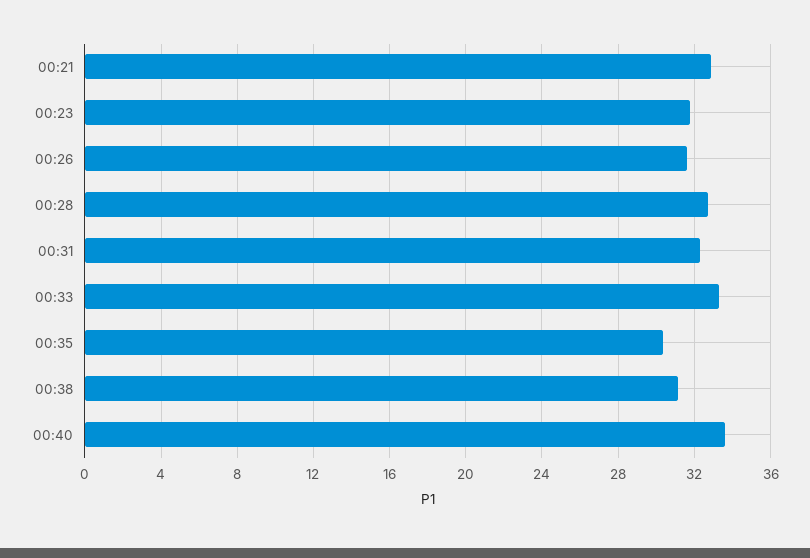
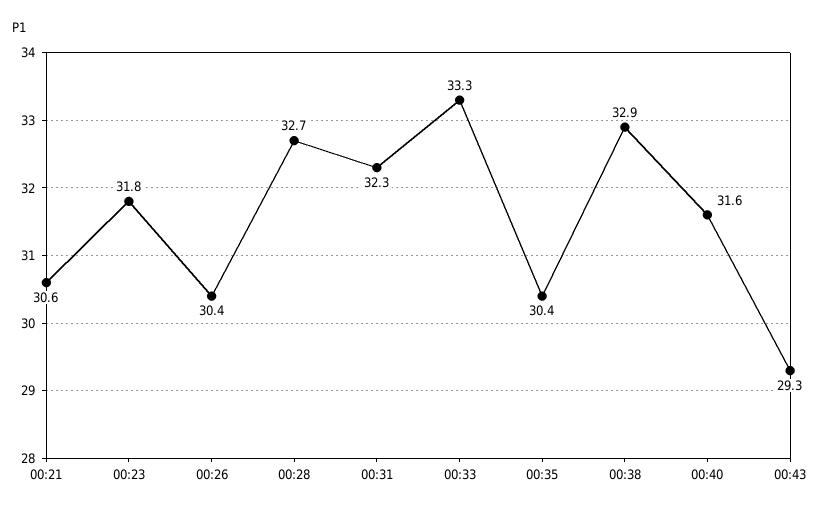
00:21: 33 -> 30.6
00:26: 31.5 -> 30.4
00:38: 31 -> 32.9
00:40: 33.5 -> 31.6
00:43: none -> 29.3

